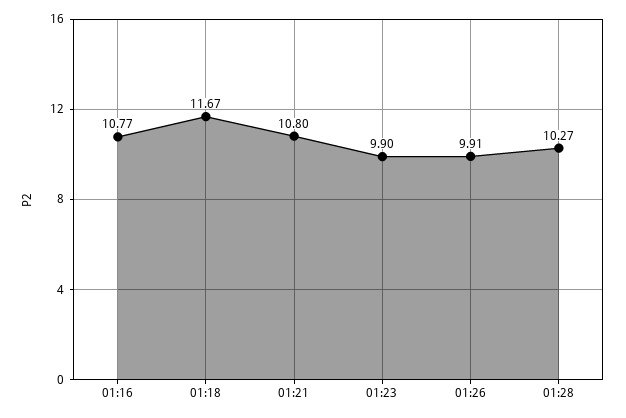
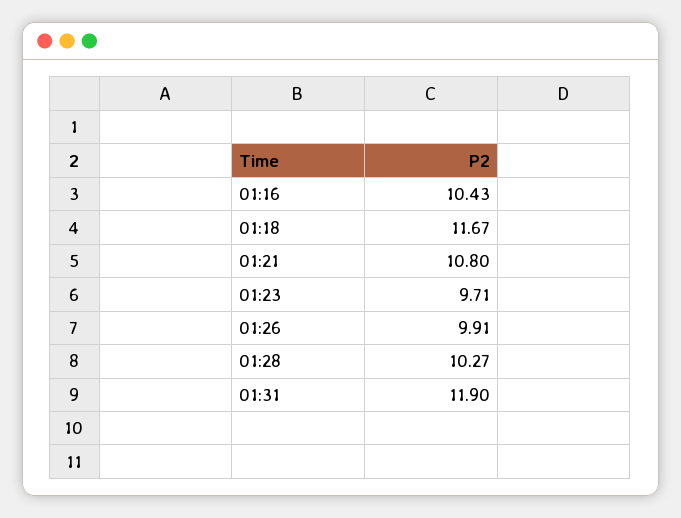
01:16: 10.77 -> 10.43
01:23: 9.9 -> 9.71
01:31: none -> 11.9

